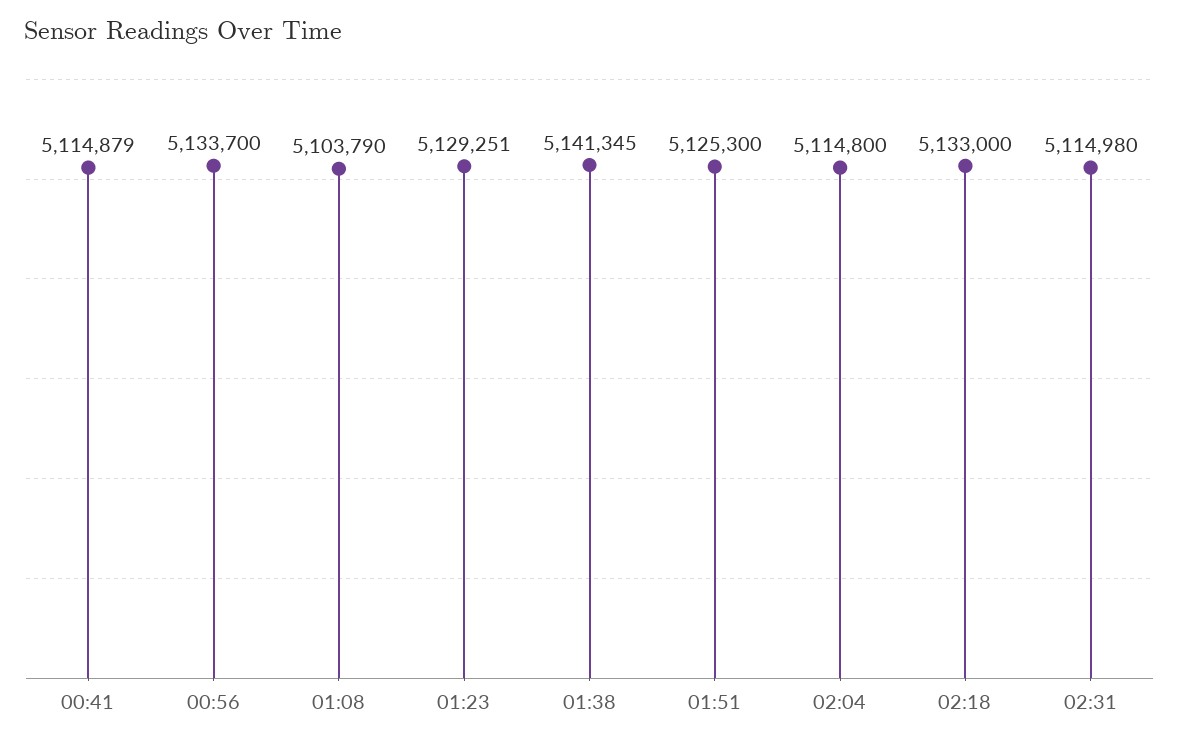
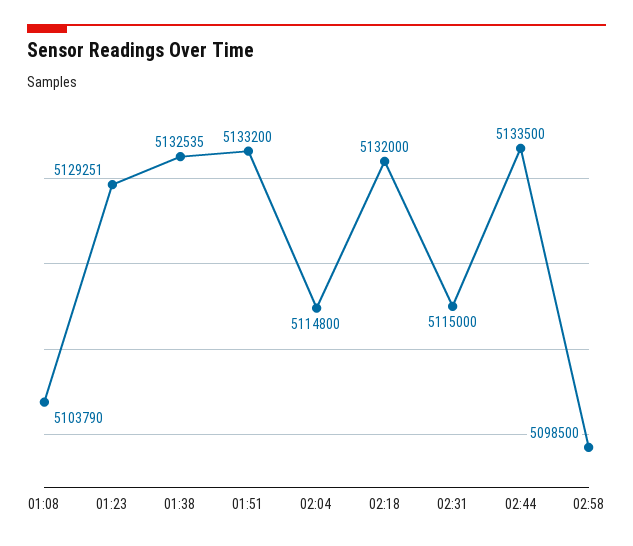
00:41: 5114879 -> none
00:56: 5133700 -> none
01:38: 5141345 -> 5132535
01:51: 5125300 -> 5133200
02:18: 5133000 -> 5132000
02:31: 5114980 -> 5115000
02:44: none -> 5133500
02:58: none -> 5098500

